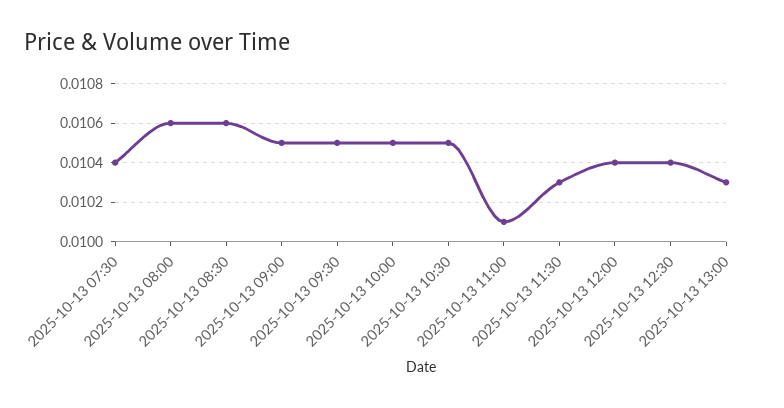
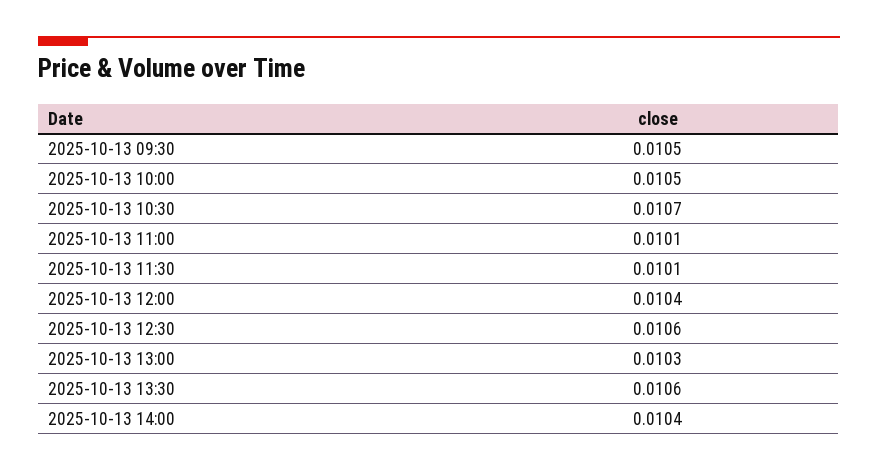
2025-10-13 07:30: 0.0104 -> none
2025-10-13 08:00: 0.0106 -> none
2025-10-13 08:30: 0.0106 -> none
2025-10-13 09:00: 0.0105 -> none
2025-10-13 10:30: 0.0105 -> 0.0107
2025-10-13 11:30: 0.0103 -> 0.0101
2025-10-13 12:30: 0.0104 -> 0.0106
2025-10-13 13:30: none -> 0.0106
2025-10-13 14:00: none -> 0.0104

